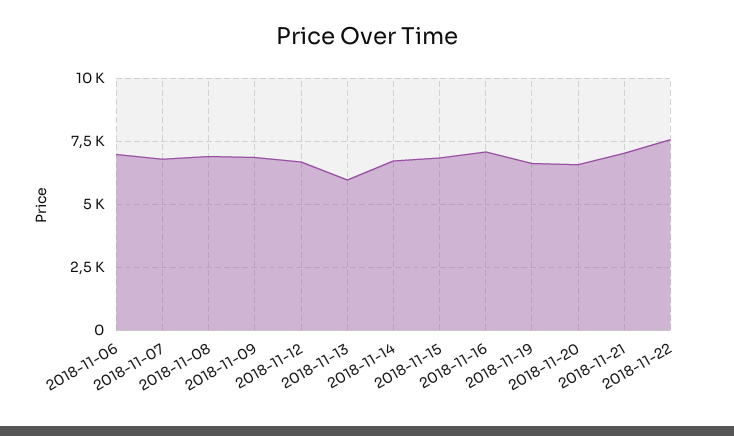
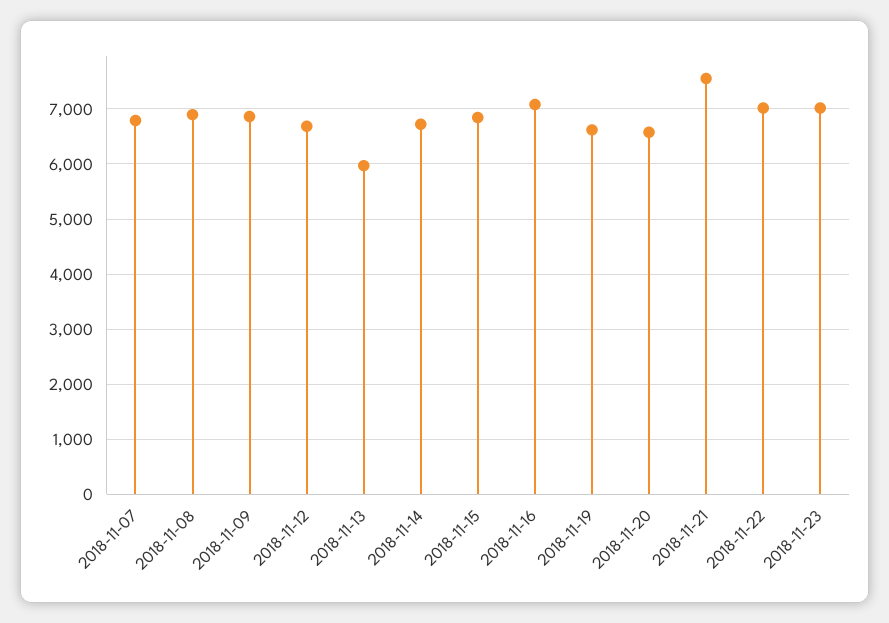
2018-11-06: 7000 -> none
2018-11-21: 7000 -> 7600
2018-11-22: 7500 -> 7000
2018-11-23: none -> 7000

